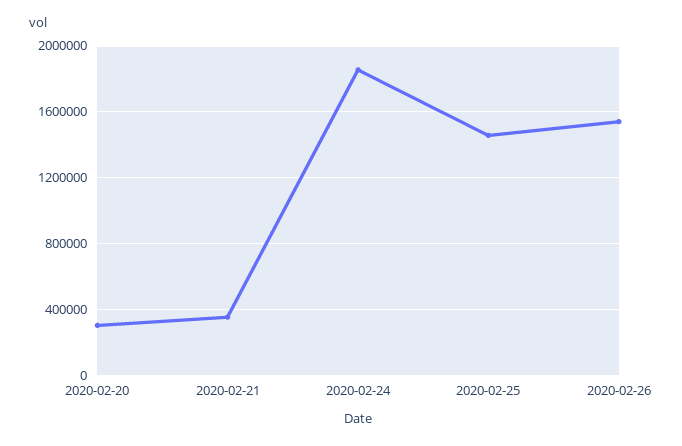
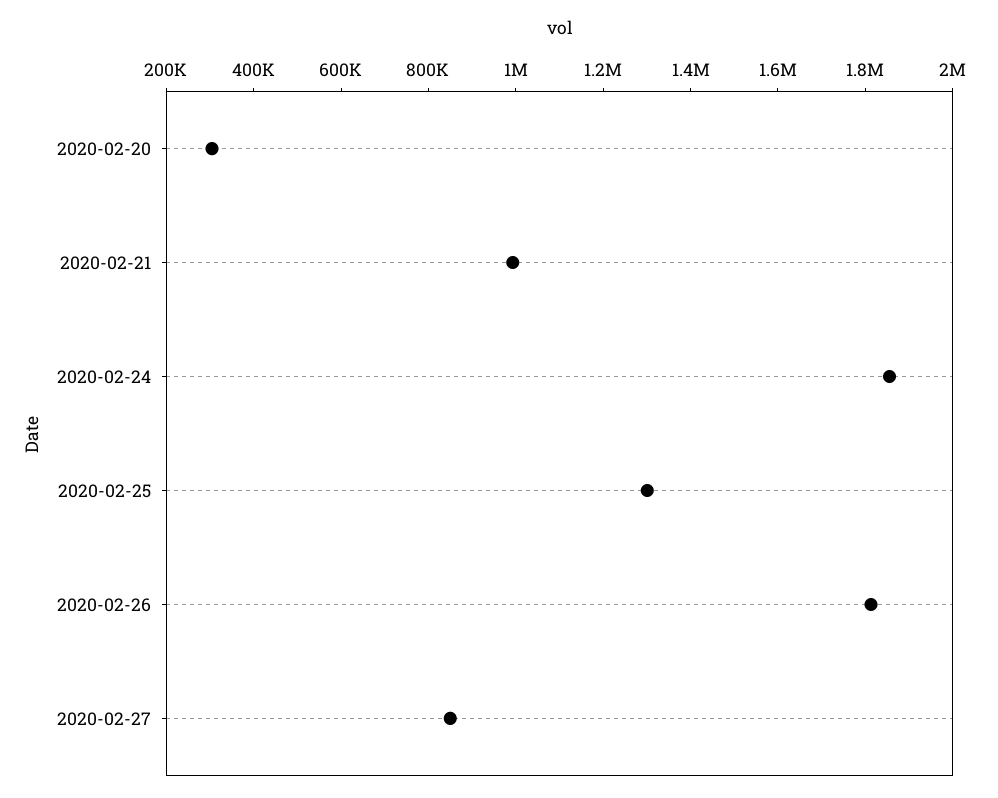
2020-02-21: 350000 -> 1000000
2020-02-25: 1450000 -> 1300000
2020-02-26: 1550000 -> 1800000
2020-02-27: none -> 850000

